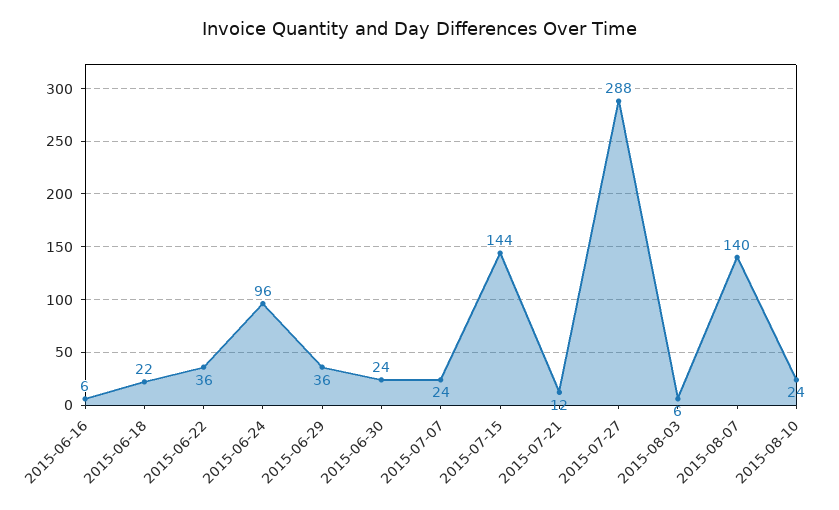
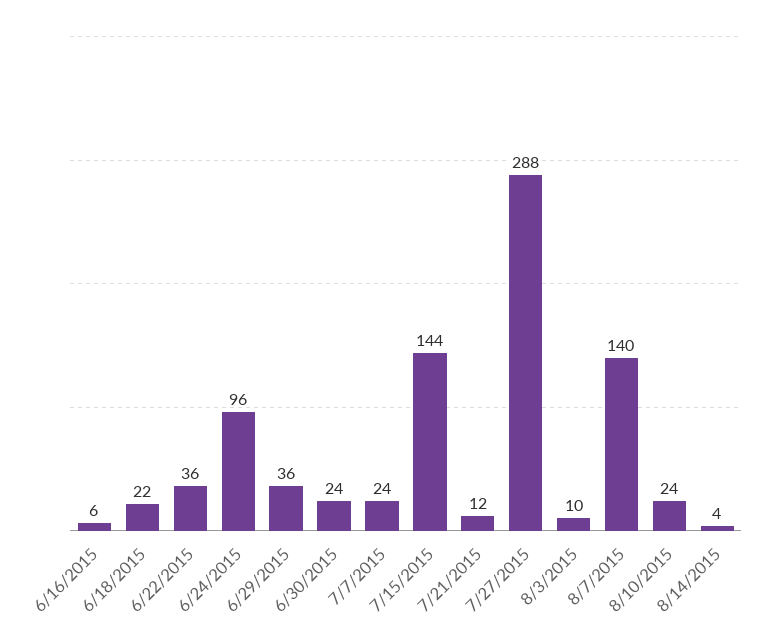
2015-08-03: 6 -> 10
8/14/2015: none -> 4

